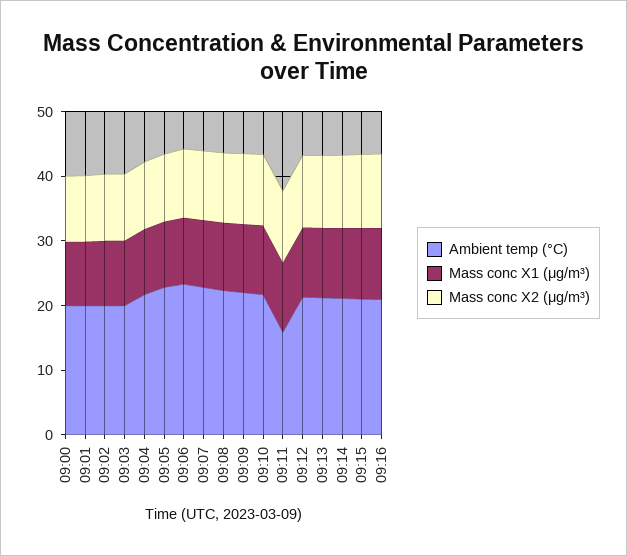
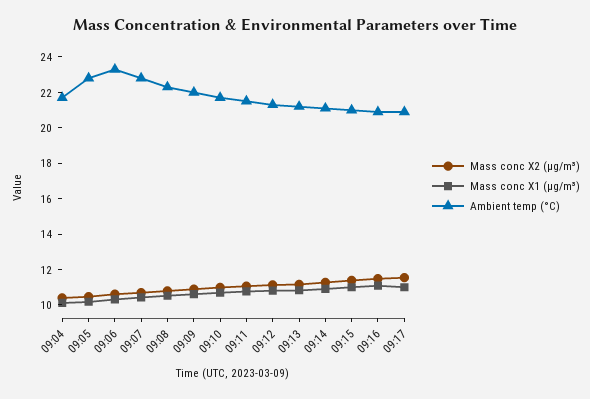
Ambient temp (°C), 09:00: 20 -> none
Mass conc X1 (μg/m³), 09:00: 10 -> none
Mass conc X2 (μg/m³), 09:00: 10 -> none
Ambient temp (°C), 09:01: 20 -> none
Mass conc X1 (μg/m³), 09:01: 10 -> none
Mass conc X2 (μg/m³), 09:01: 10 -> none
Ambient temp (°C), 09:02: 20 -> none
Mass conc X1 (μg/m³), 09:02: 10 -> none
Mass conc X2 (μg/m³), 09:02: 10 -> none
Ambient temp (°C), 09:03: 20 -> none
Mass conc X1 (μg/m³), 09:03: 10 -> none
Mass conc X2 (μg/m³), 09:03: 10 -> none
Ambient temp (°C), 09:11: 16 -> 21.5
Mass conc X2 (μg/m³), 09:17: none -> 11.5
Mass conc X1 (μg/m³), 09:17: none -> 11
Ambient temp (°C), 09:17: none -> 21

